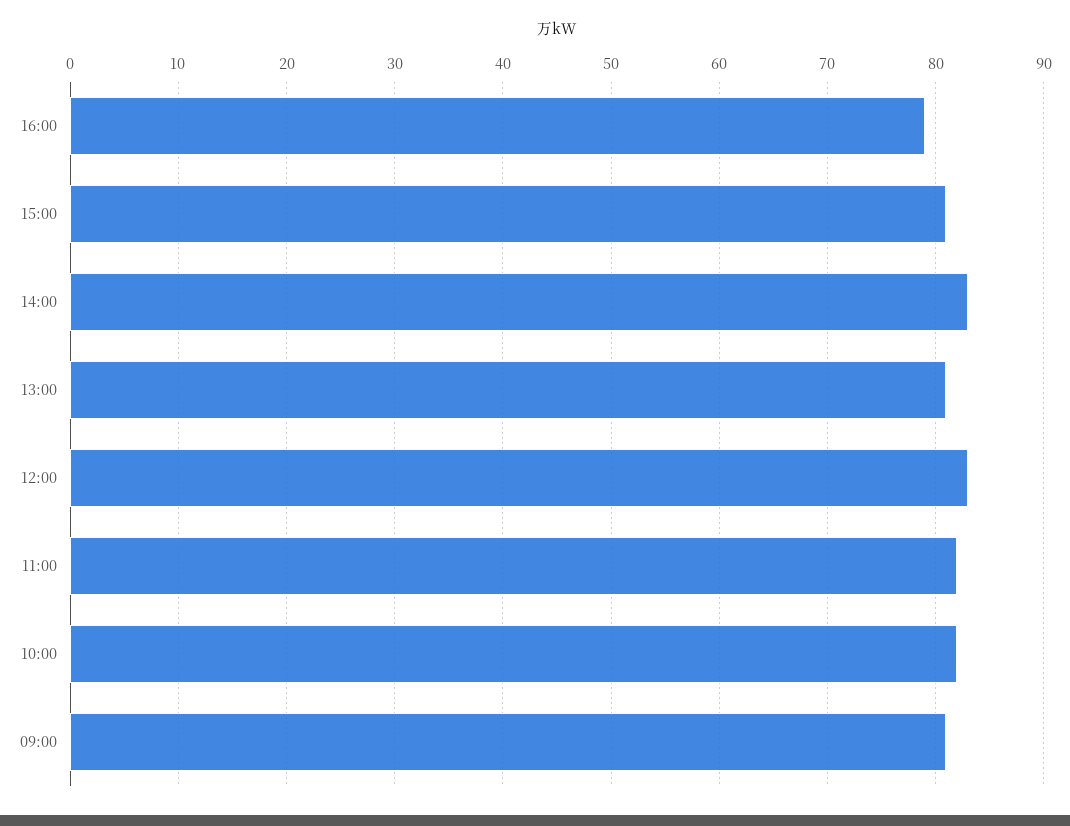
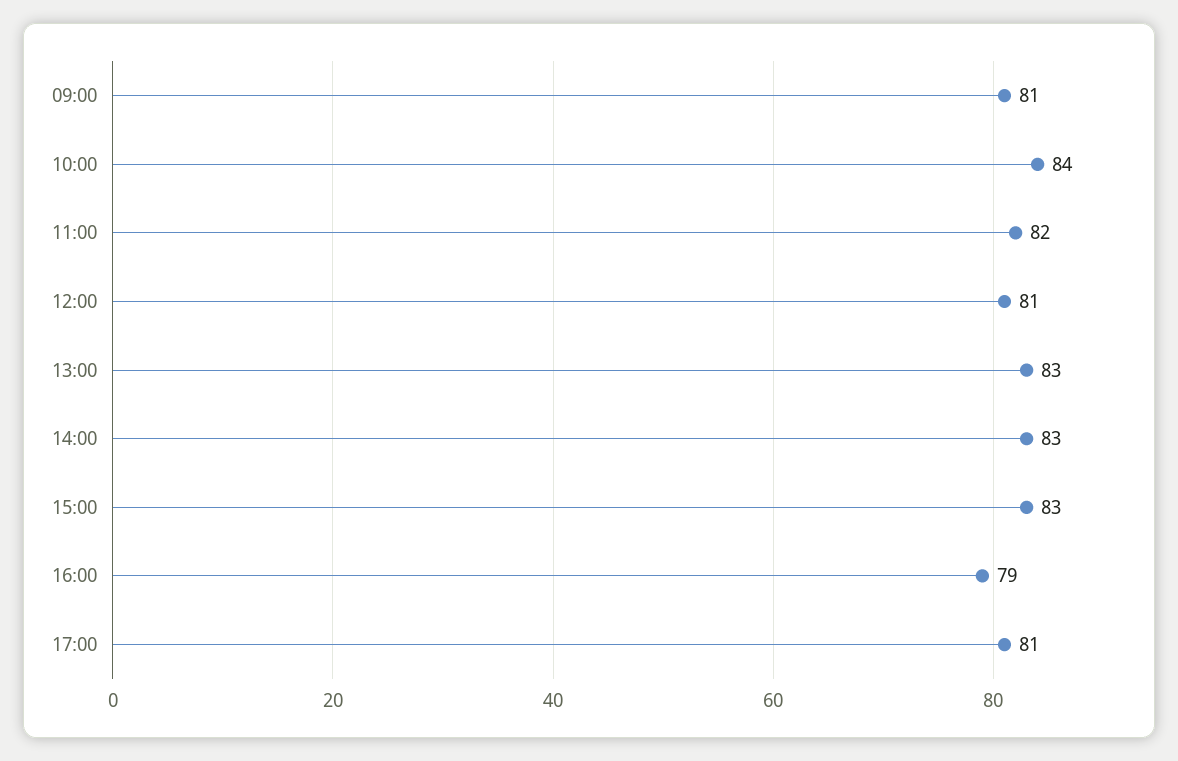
15:00: 81 -> 83
13:00: 81 -> 83
12:00: 83 -> 81
10:00: 82 -> 84
17:00: none -> 81

